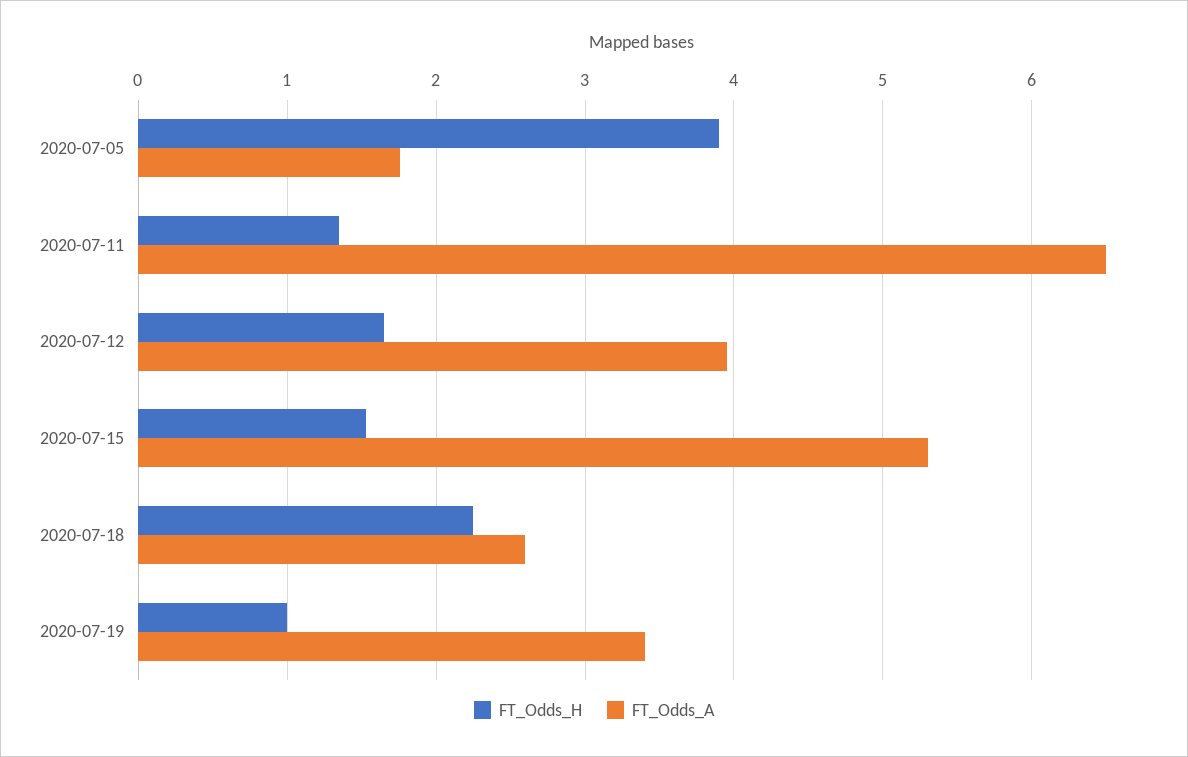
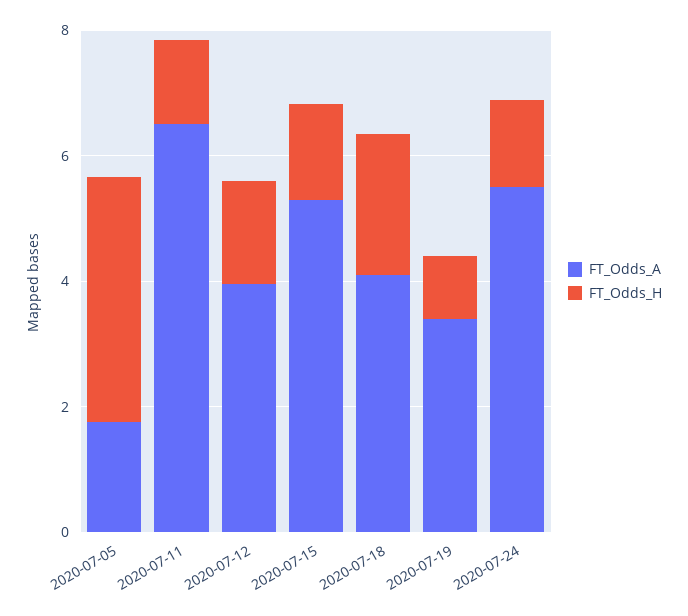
FT_Odds_A, 2020-07-18: 2.6 -> 4
FT_Odds_A, 2020-07-24: none -> 5.5
FT_Odds_H, 2020-07-24: none -> 1.5

